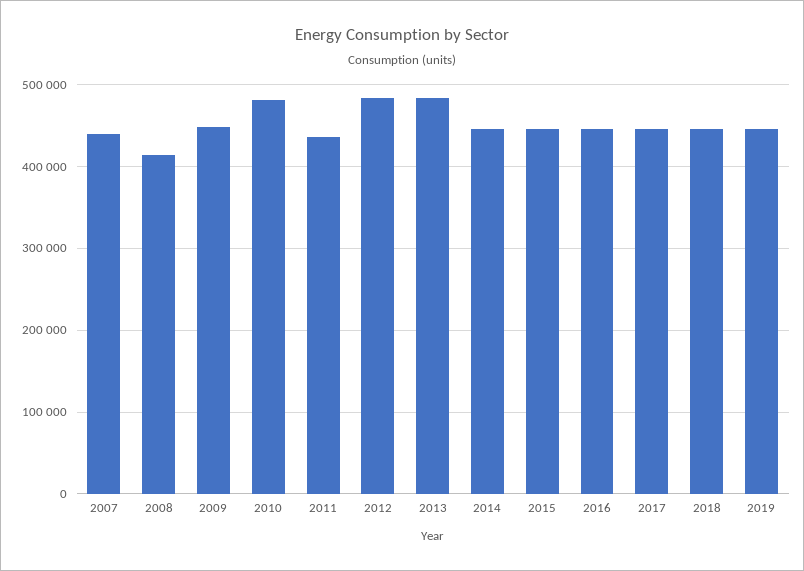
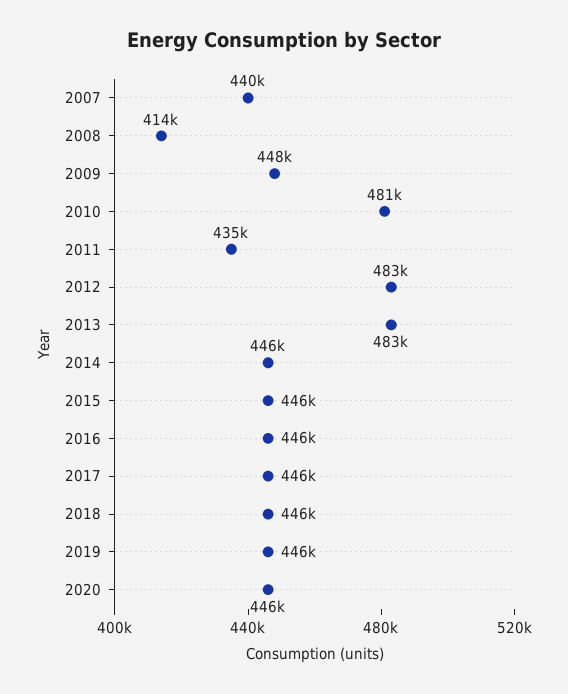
2020: none -> 446000

